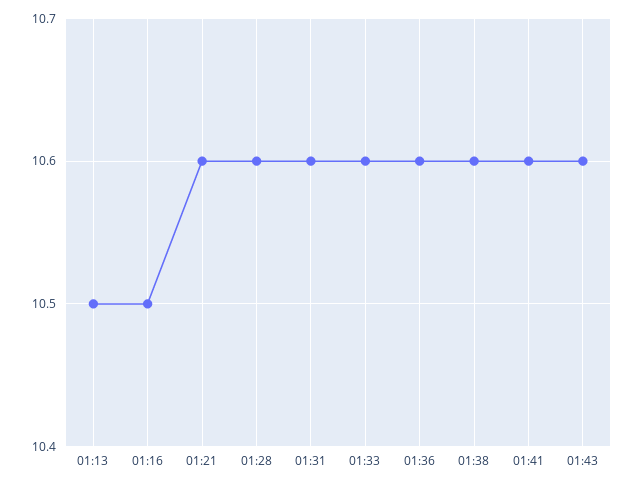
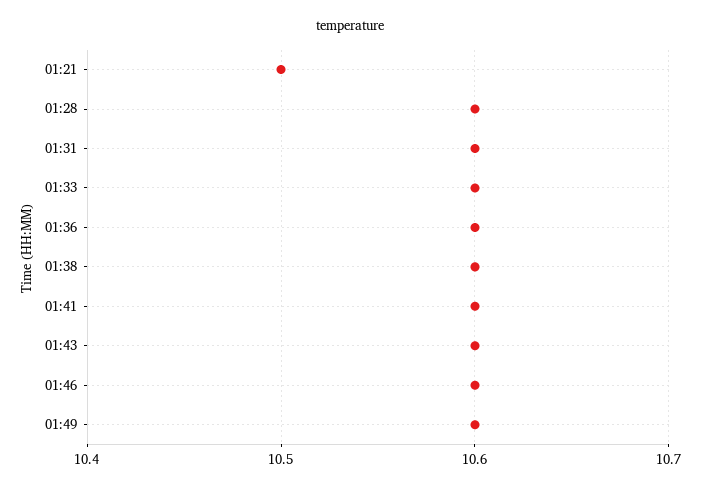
01:13: 10.5 -> none
01:16: 10.5 -> none
01:21: 10.6 -> 10.5
01:46: none -> 10.6
01:49: none -> 10.6

